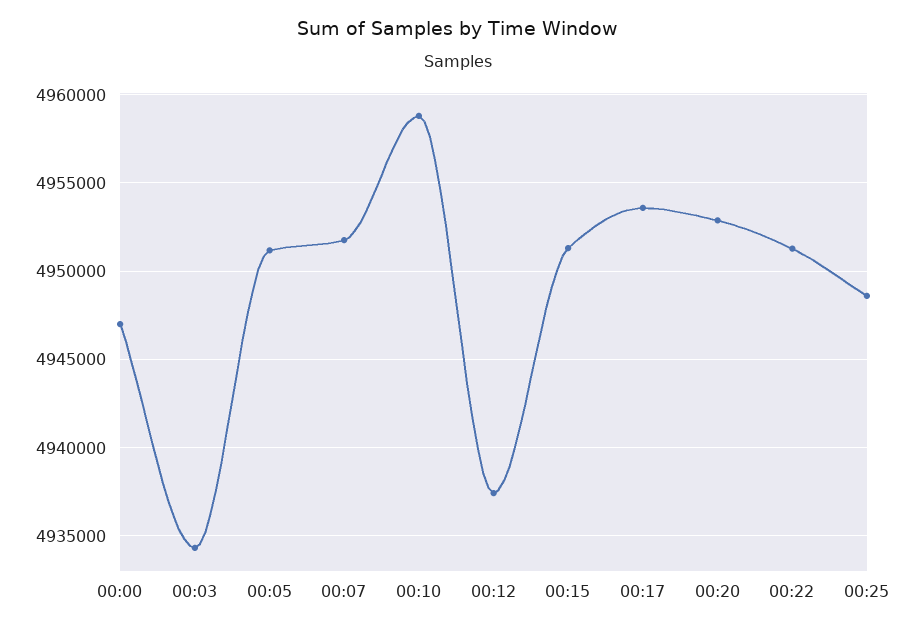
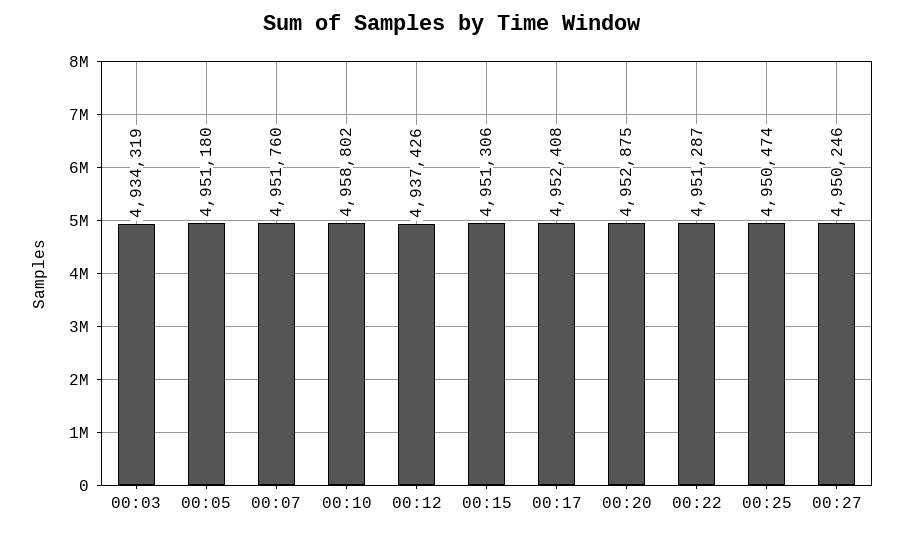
00:00: 4947000 -> none
00:17: 4953500 -> 4952408
00:25: 4948500 -> 4950474
00:27: none -> 4950246

